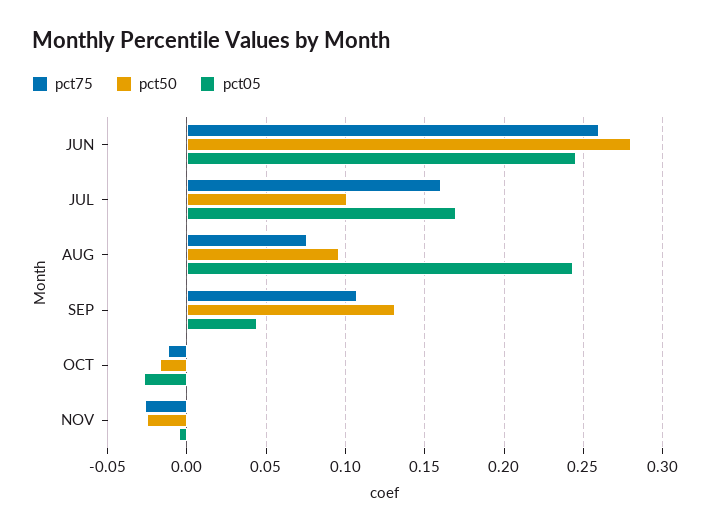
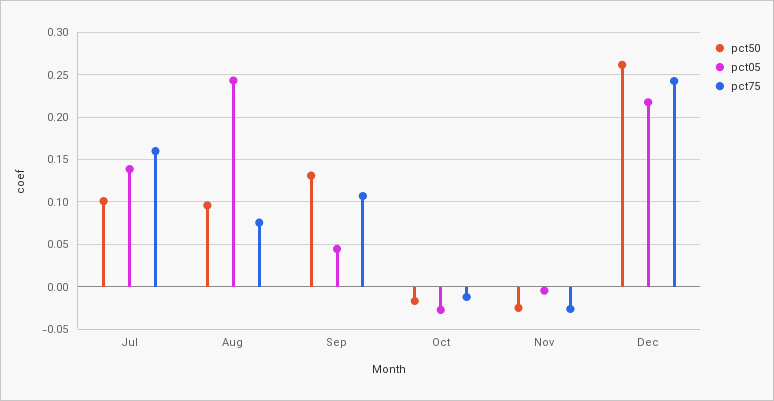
pct75, JUN: 0.26 -> none
pct50, JUN: 0.28 -> none
pct05, JUN: 0.245 -> none
pct05, JUL: 0.17 -> 0.14
pct50, Dec: none -> 0.26
pct05, Dec: none -> 0.22
pct75, Dec: none -> 0.24

